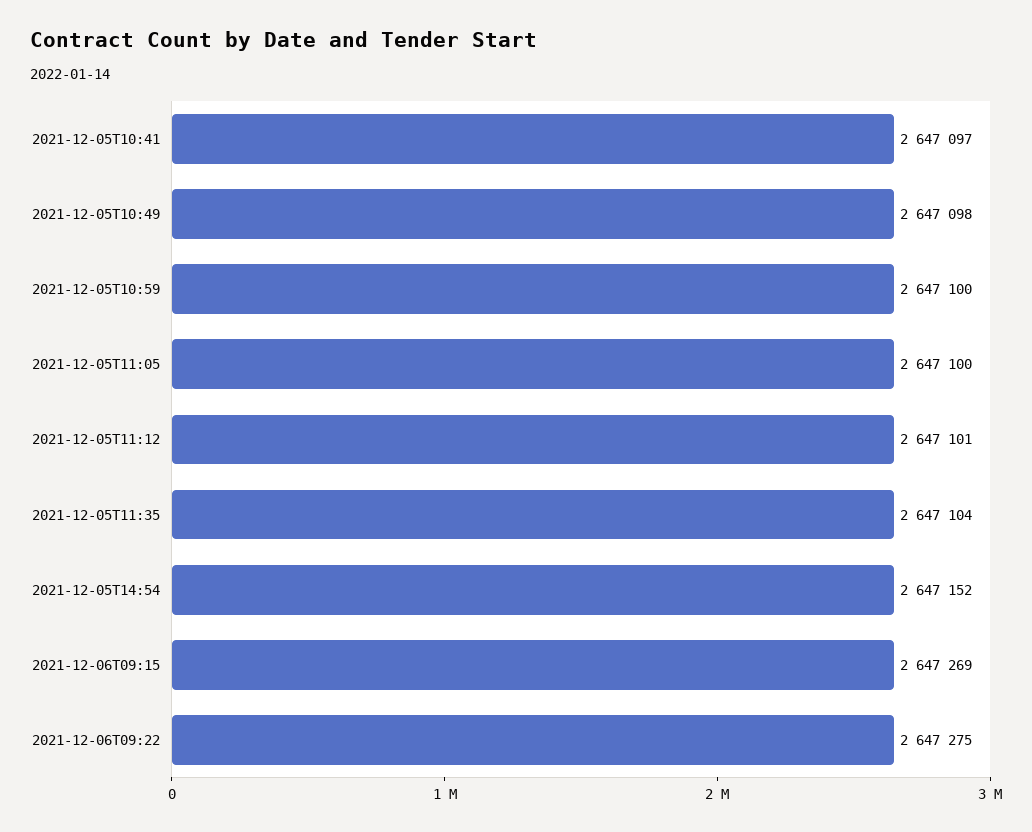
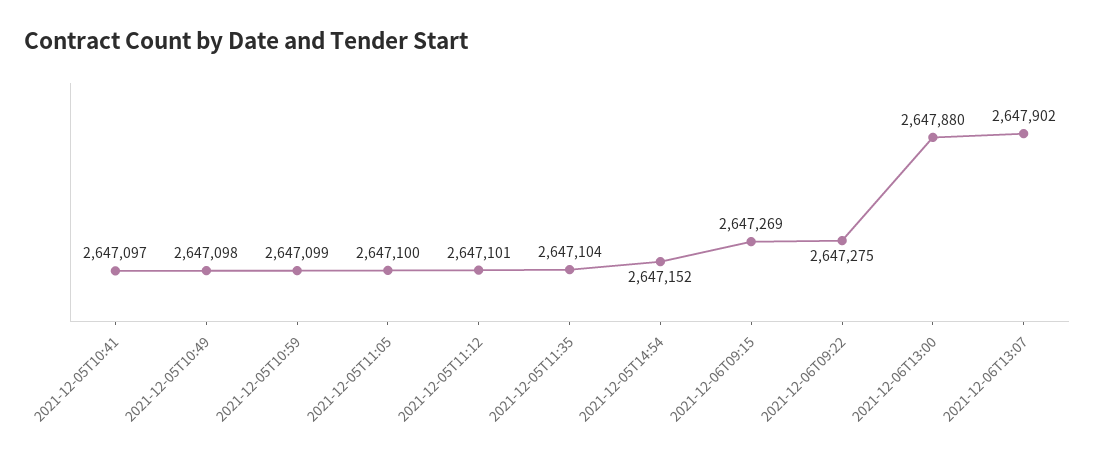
2021-12-05T10:59: 2647100 -> 2647099
2021-12-06T13:00: none -> 2647880
2021-12-06T13:07: none -> 2647902

